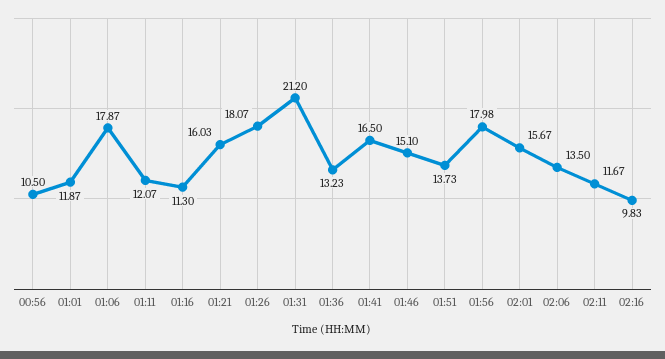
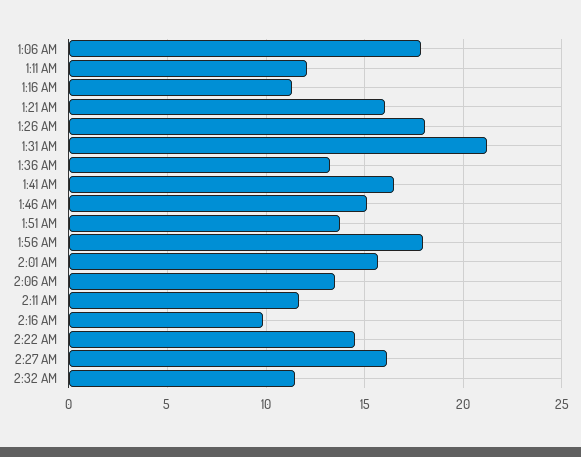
00:56: 10.5 -> none
01:01: 11.87 -> none
2:22 AM: none -> 14.5
2:27 AM: none -> 16
2:32 AM: none -> 11.5

